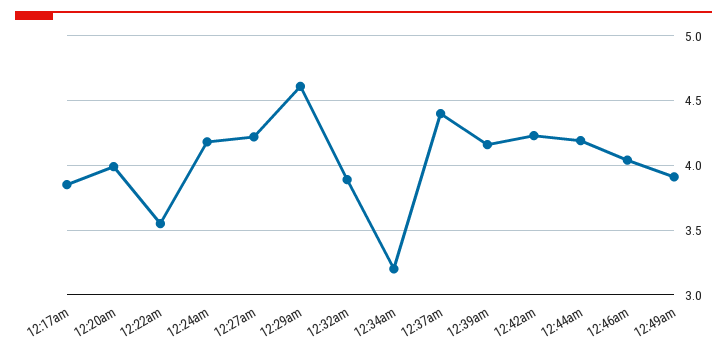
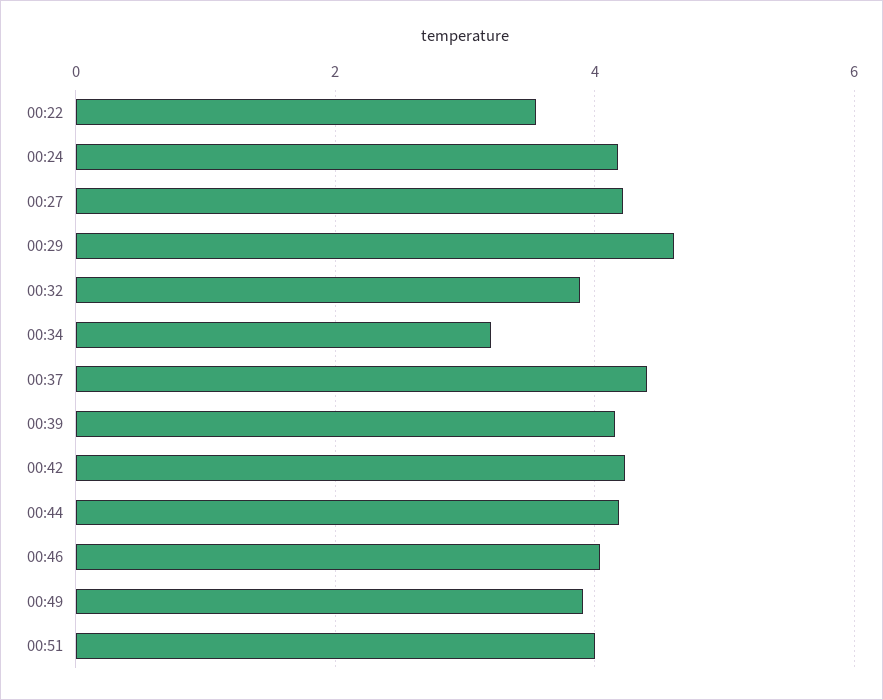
12:17am: 3.85 -> none
12:20am: 4 -> none
00:51: none -> 4

